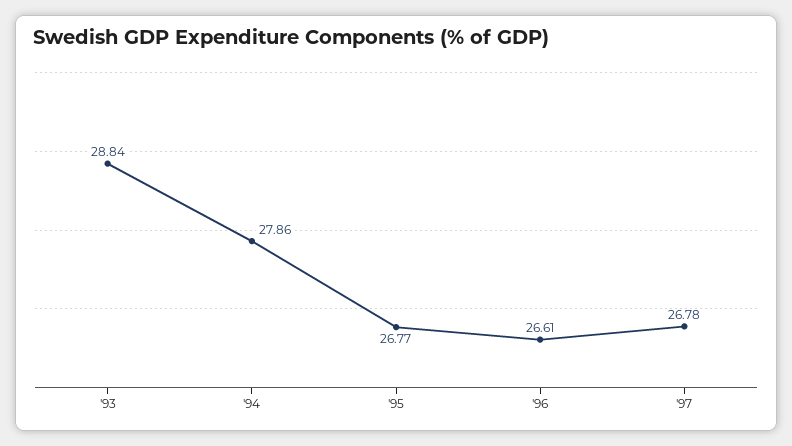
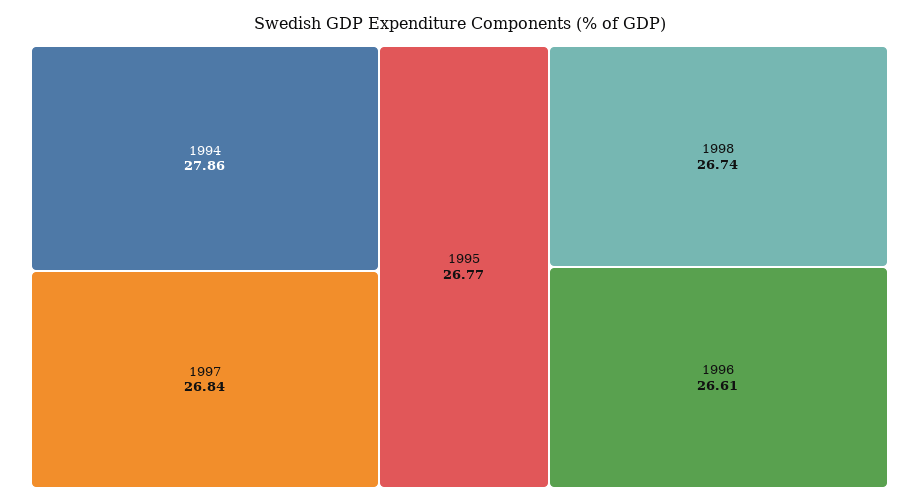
'93: 28.84 -> none
'97: 26.78 -> 26.84
1998: none -> 26.74

